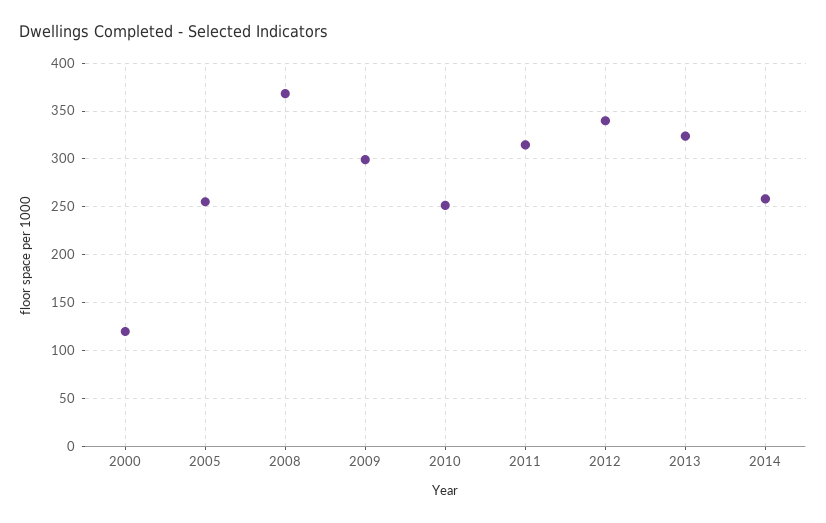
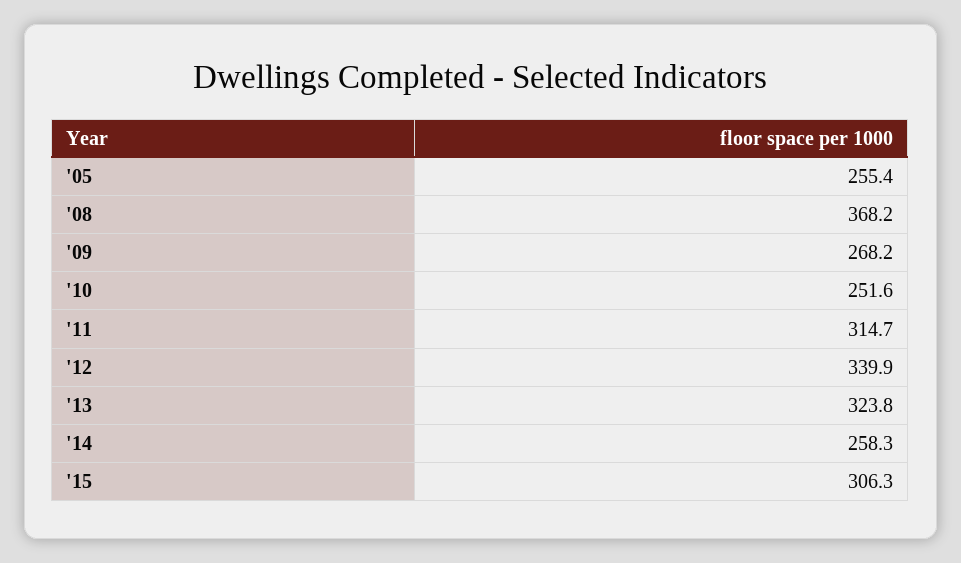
2000: 120 -> none
2009: 300 -> 268.2
'15: none -> 306.3

